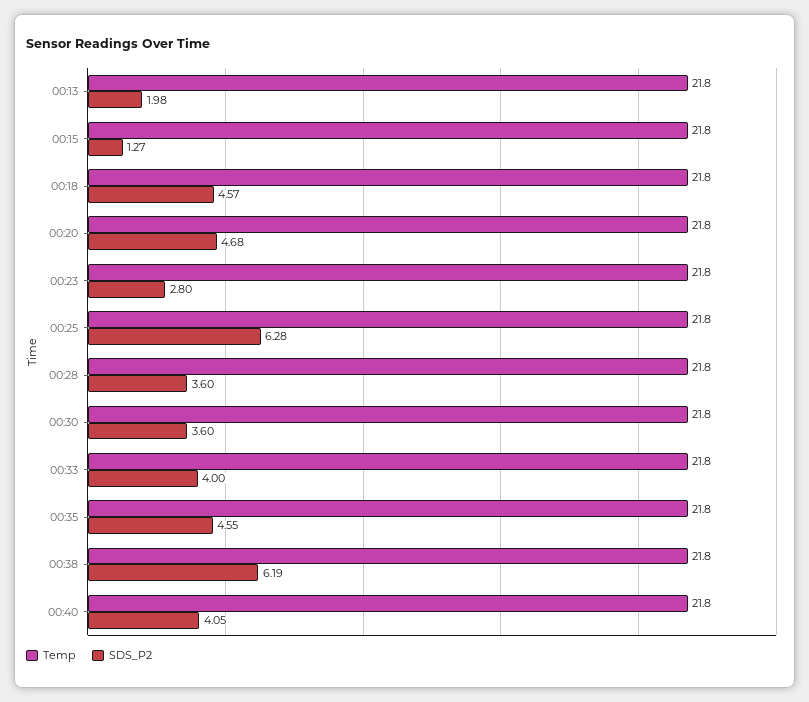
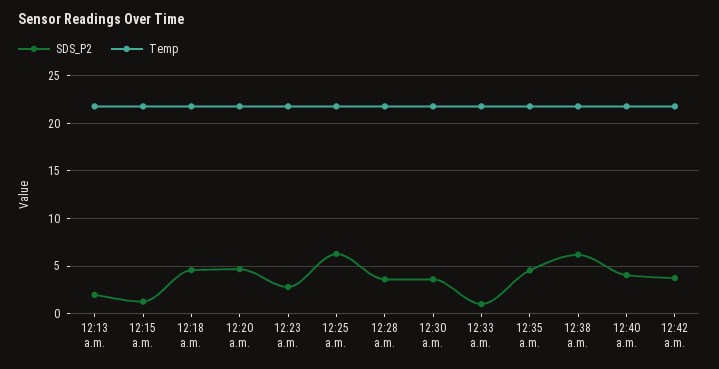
SDS_P2, 00:33: 4 -> 1
SDS_P2, 12:42 a.m.: none -> 4
Temp, 12:42 a.m.: none -> 22

